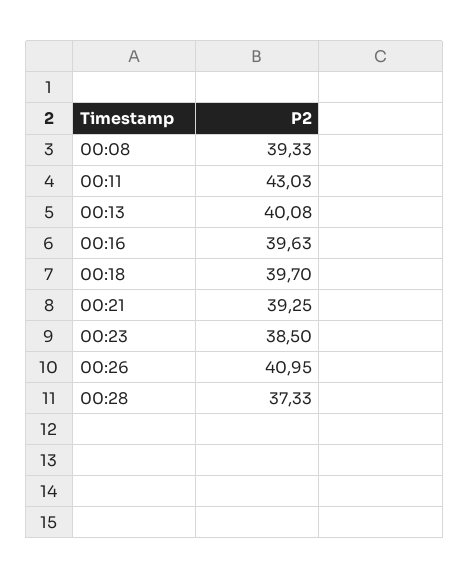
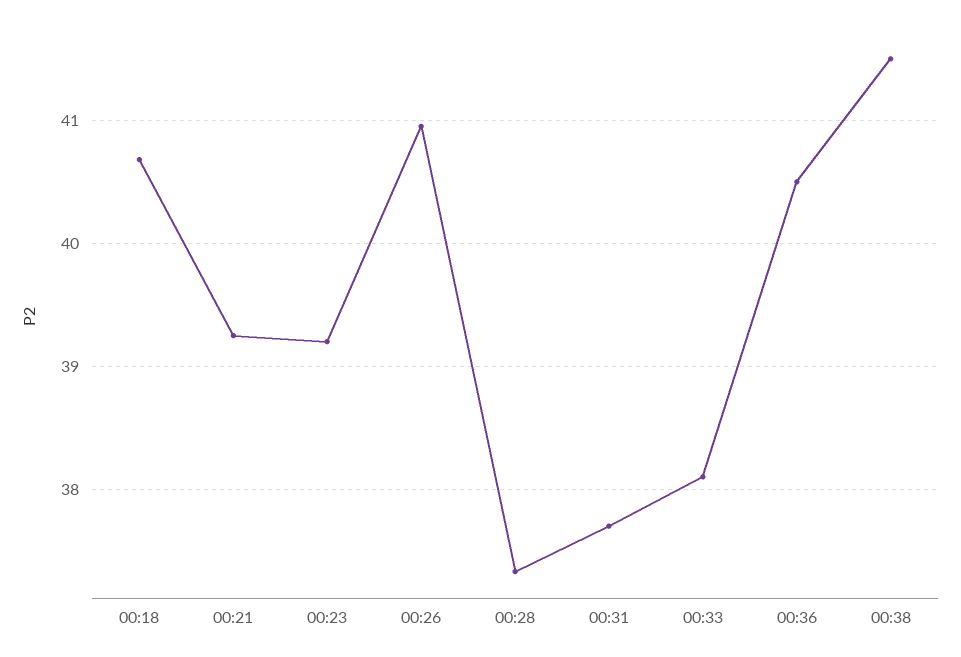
00:08: 39.33 -> none
00:11: 43.03 -> none
00:13: 40.08 -> none
00:16: 39.63 -> none
00:18: 39.7 -> 40.7
00:23: 38.5 -> 39.2
00:31: none -> 37.7
00:33: none -> 38.1
00:36: none -> 40.5
00:38: none -> 41.5

